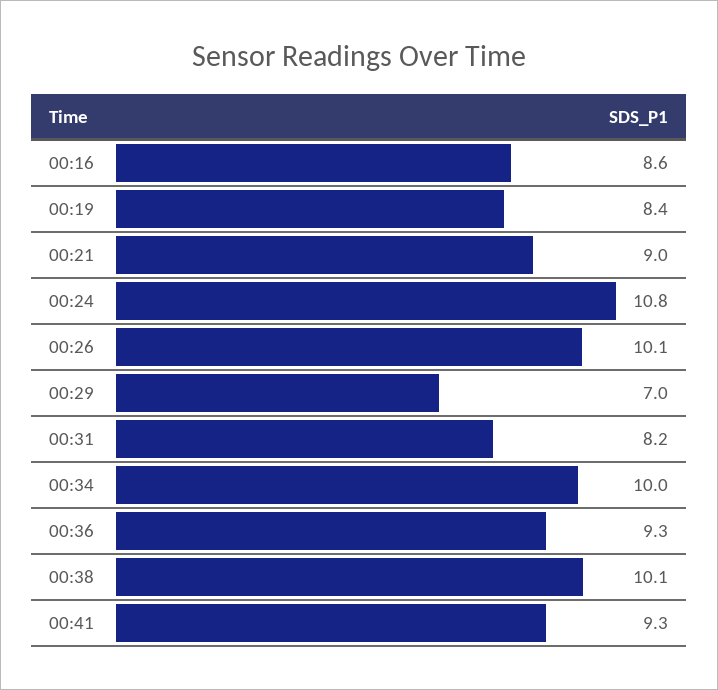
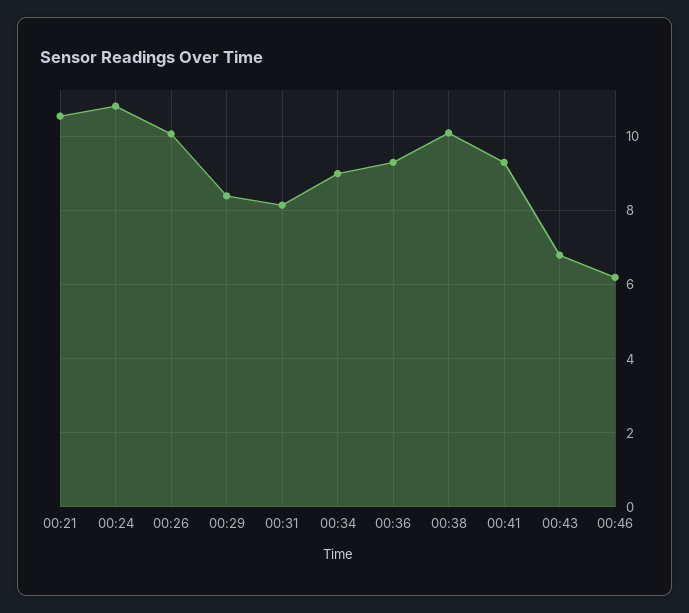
00:16: 8.6 -> none
00:19: 8.4 -> none
00:21: 9 -> 10.6
00:29: 7 -> 8.4
00:34: 10 -> 9
00:43: none -> 6.8
00:46: none -> 6.2

